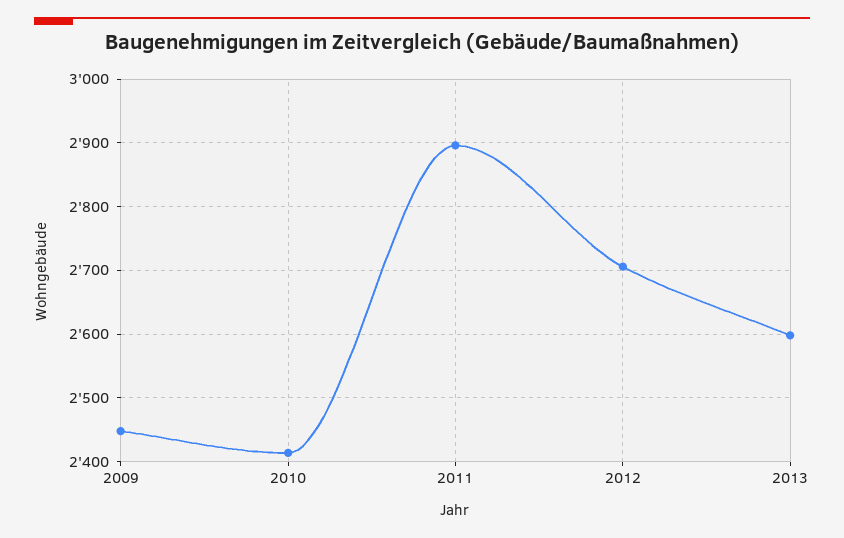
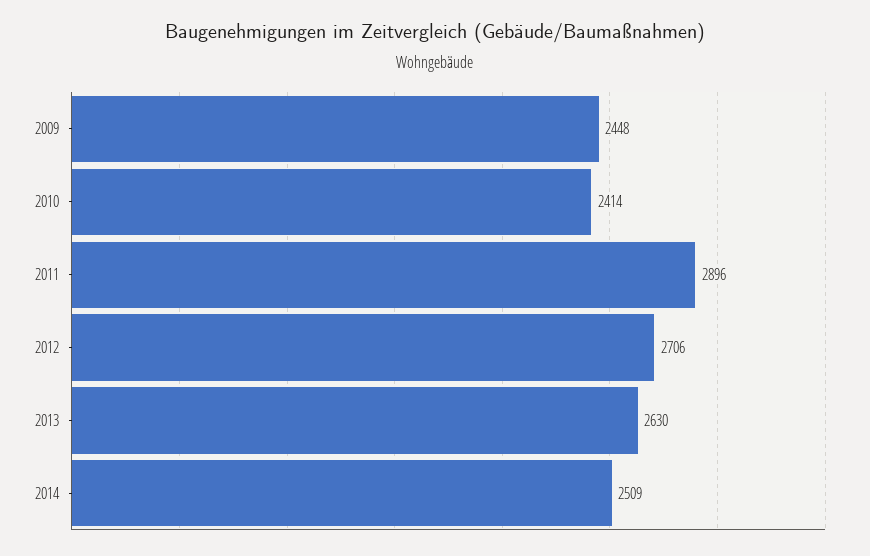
2013: 2600 -> 2630
2014: none -> 2509

